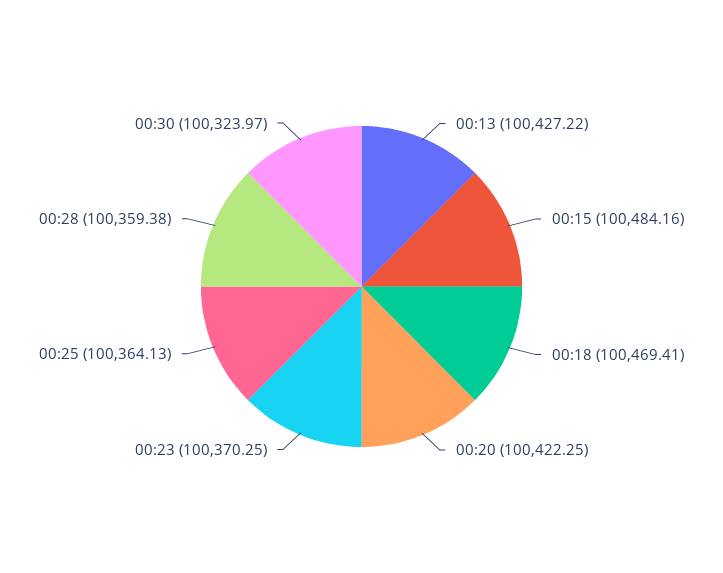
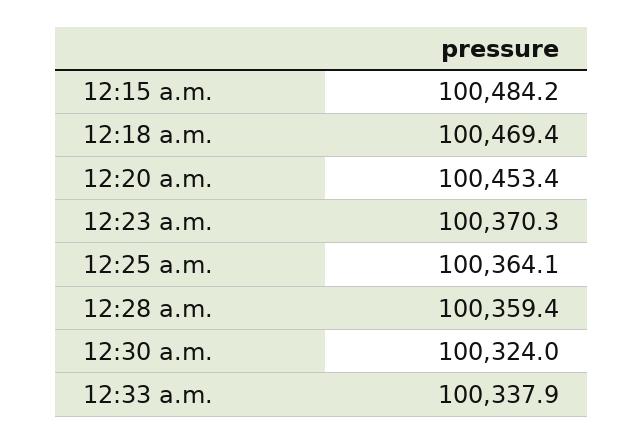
00:13: 100427.22 -> none
00:20: 100422.25 -> 100453.4
12:33 a.m.: none -> 100337.9

